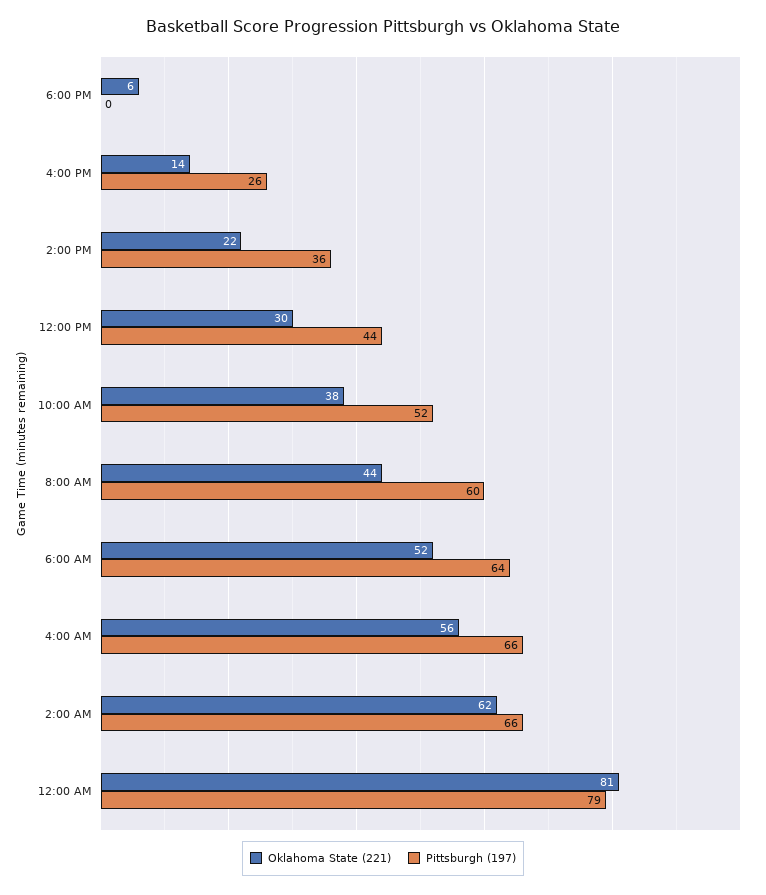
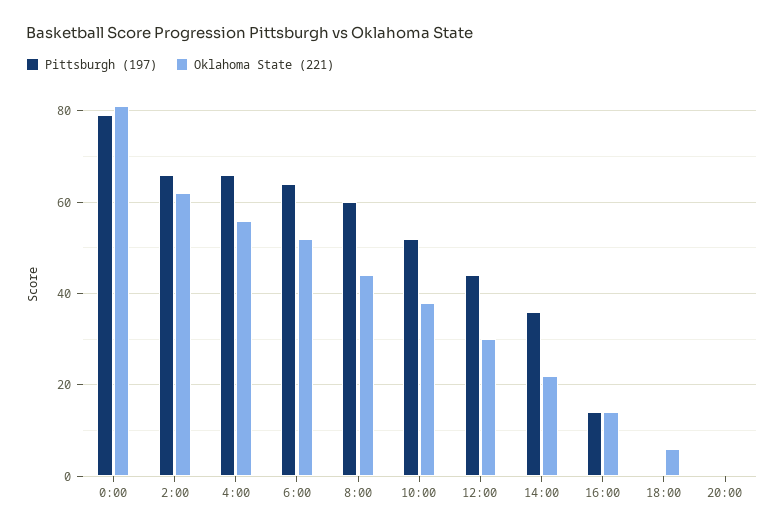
Pittsburgh (197), 4:00 PM: 26 -> 15
Pittsburgh (197), 20:00: none -> 0
Oklahoma State (221), 20:00: none -> 0

